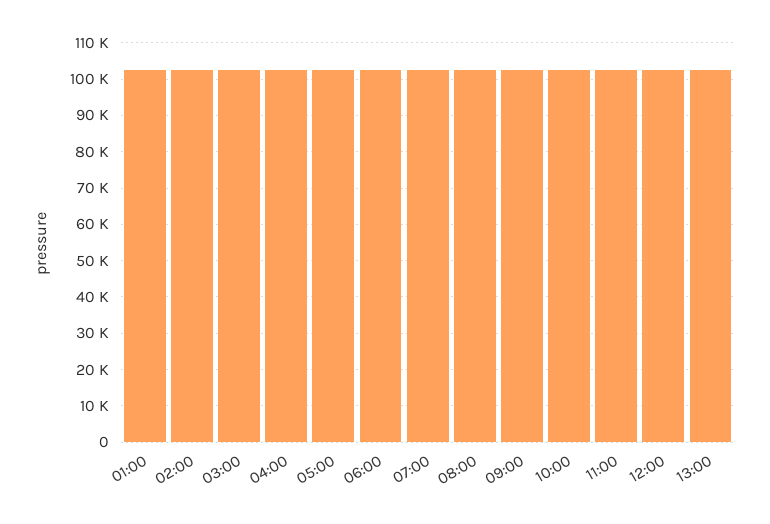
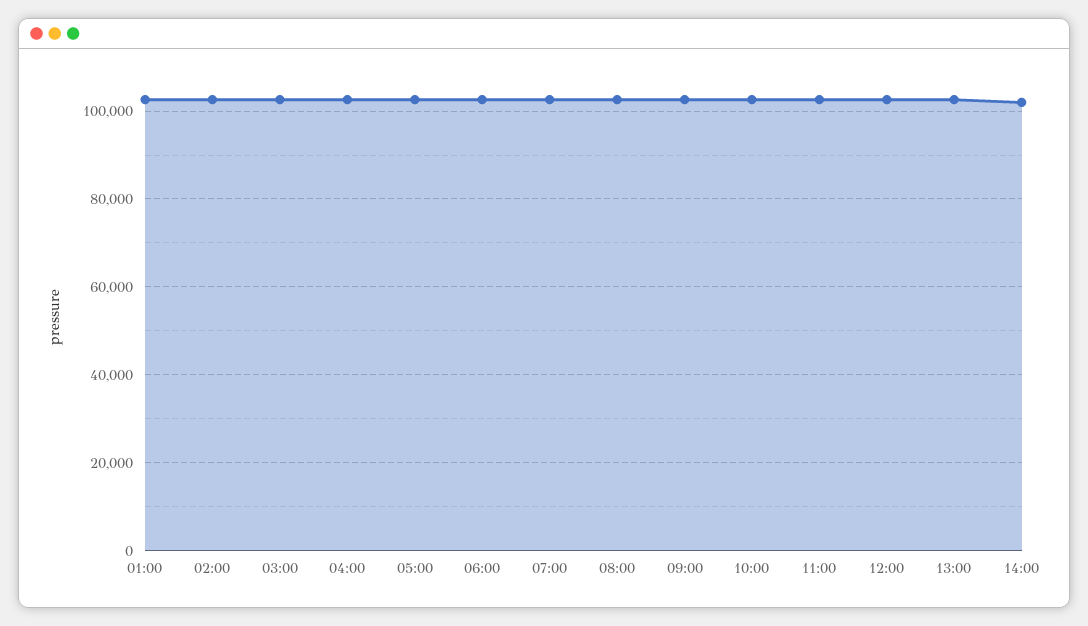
14:00: none -> 102000

